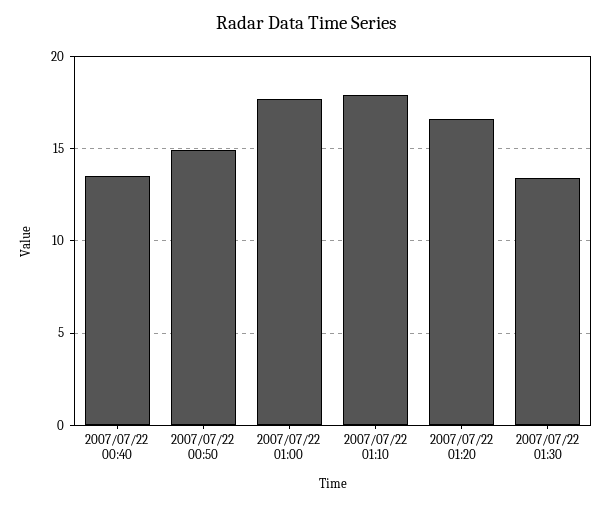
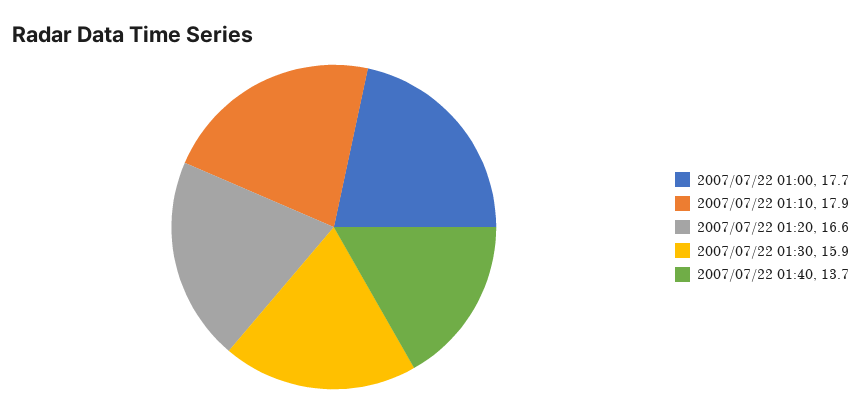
2007/07/22 00:40: 13.5 -> none
2007/07/22 00:50: 15 -> none
2007/07/22 01:30: 13.5 -> 15.9
2007/07/22 01:40: none -> 13.7

